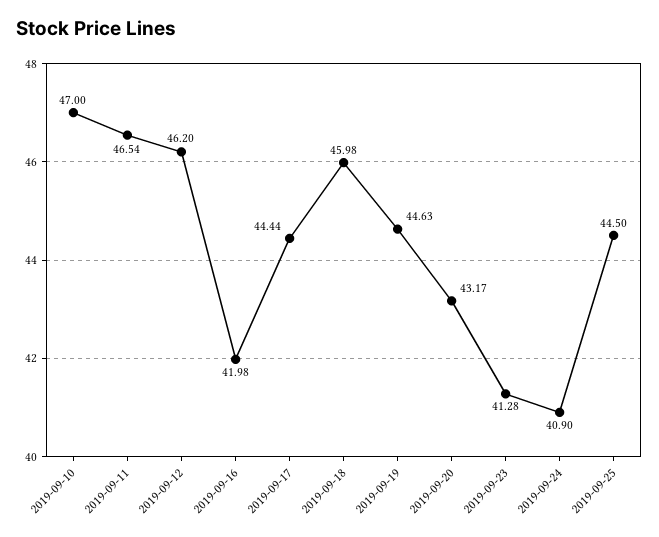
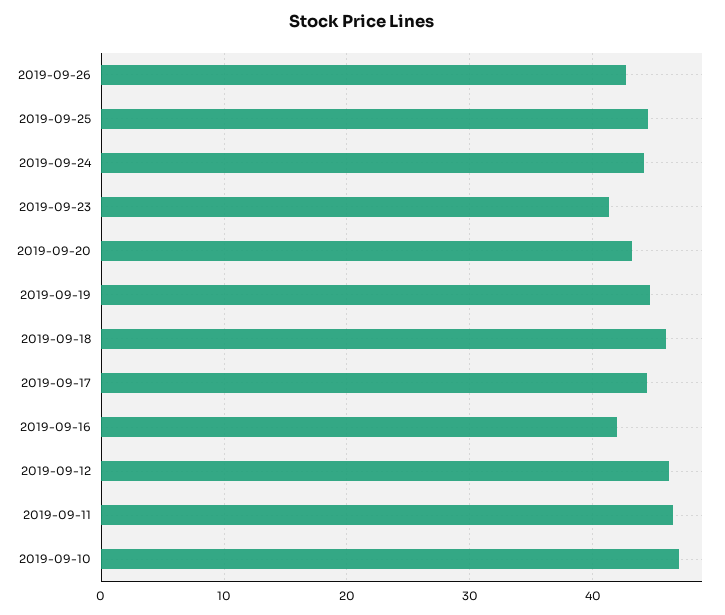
2019-09-24: 40.9 -> 44
2019-09-26: none -> 43

